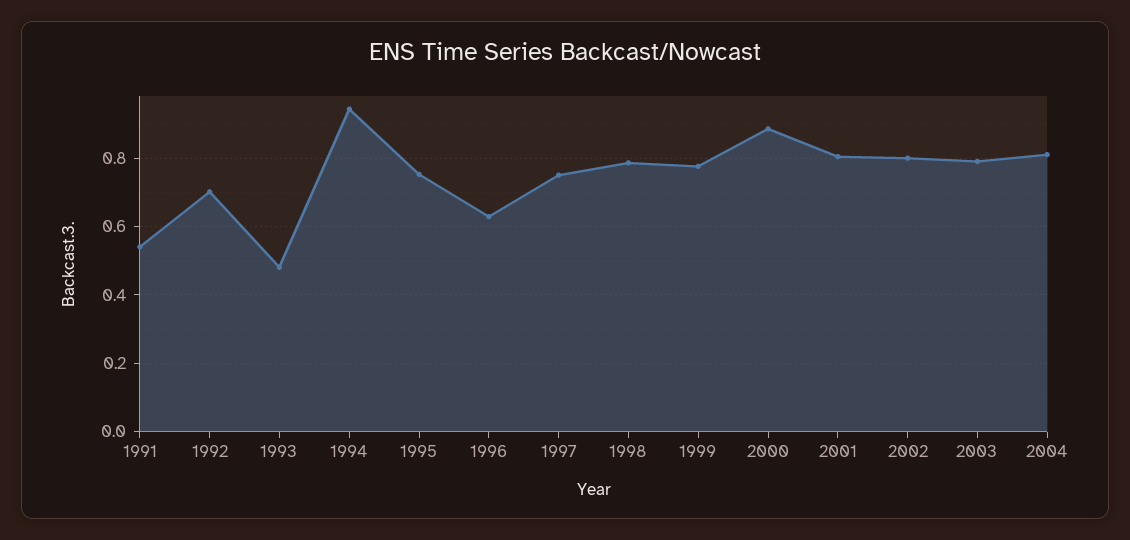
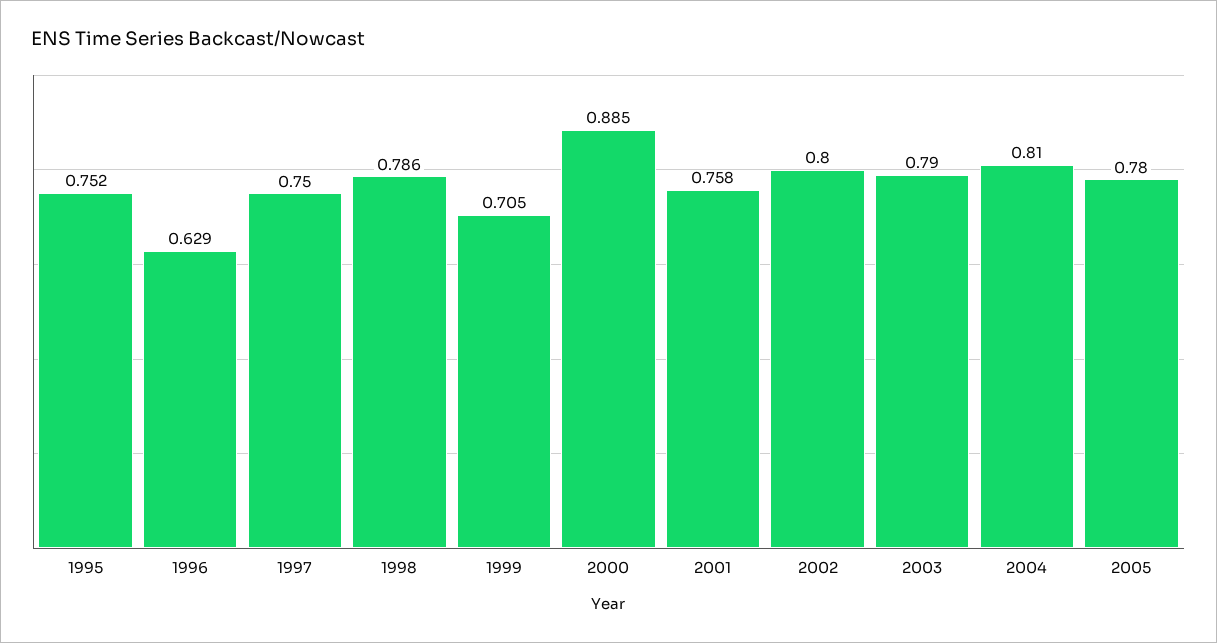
1991: 0.54 -> none
1992: 0.7 -> none
1993: 0.48 -> none
1994: 0.94 -> none
1999: 0.78 -> 0.705
2001: 0.8 -> 0.758
2005: none -> 0.78

